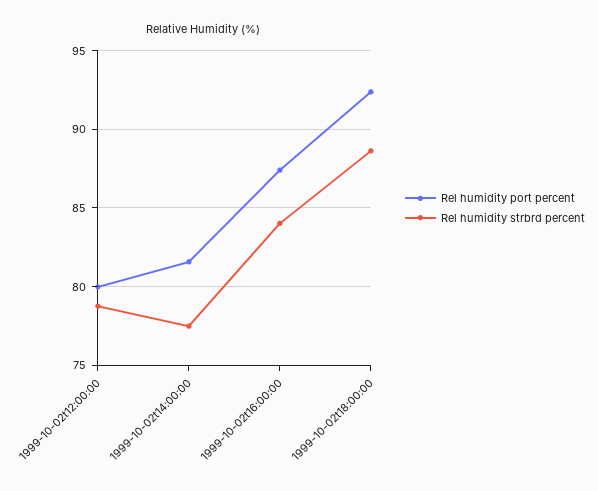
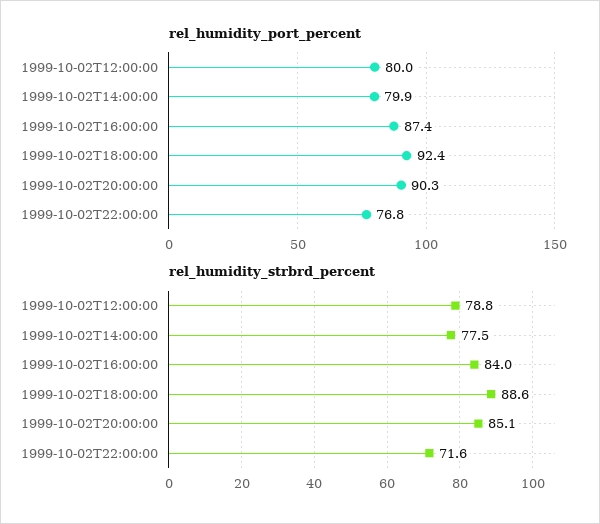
Rel humidity port percent, 1999-10-02t14:00:00: 81.5 -> 79.9
Rel humidity port percent, 1999-10-02T20:00:00: none -> 90.3
Rel humidity port percent, 1999-10-02T22:00:00: none -> 76.8
Rel humidity strbrd percent, 1999-10-02T20:00:00: none -> 85.1
Rel humidity strbrd percent, 1999-10-02T22:00:00: none -> 71.6

